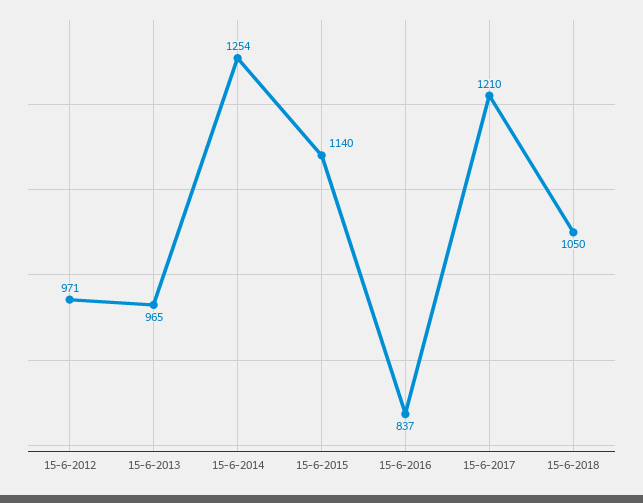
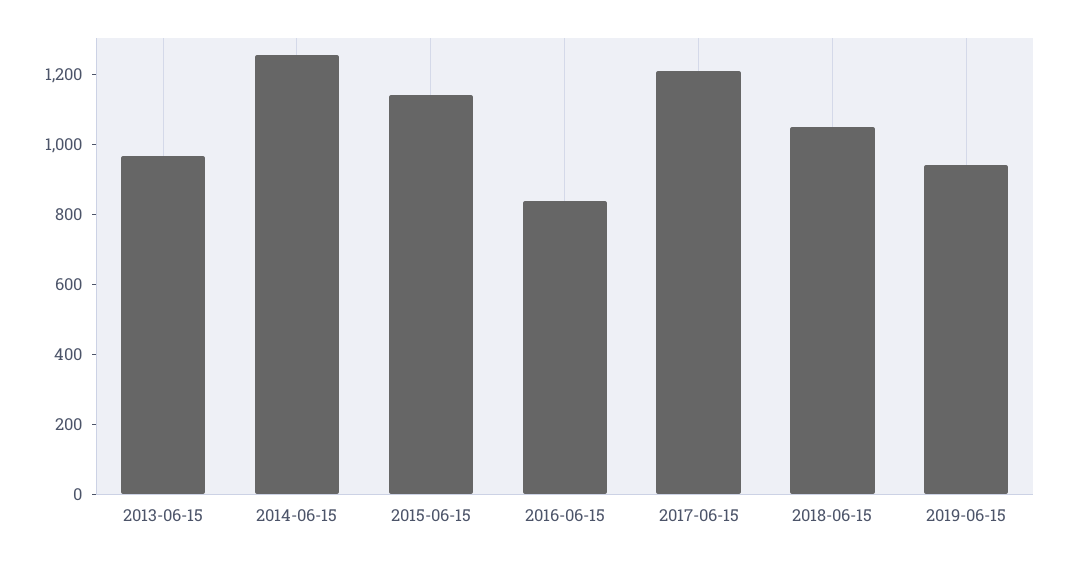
15-6-2012: 971 -> none
2019-06-15: none -> 950

